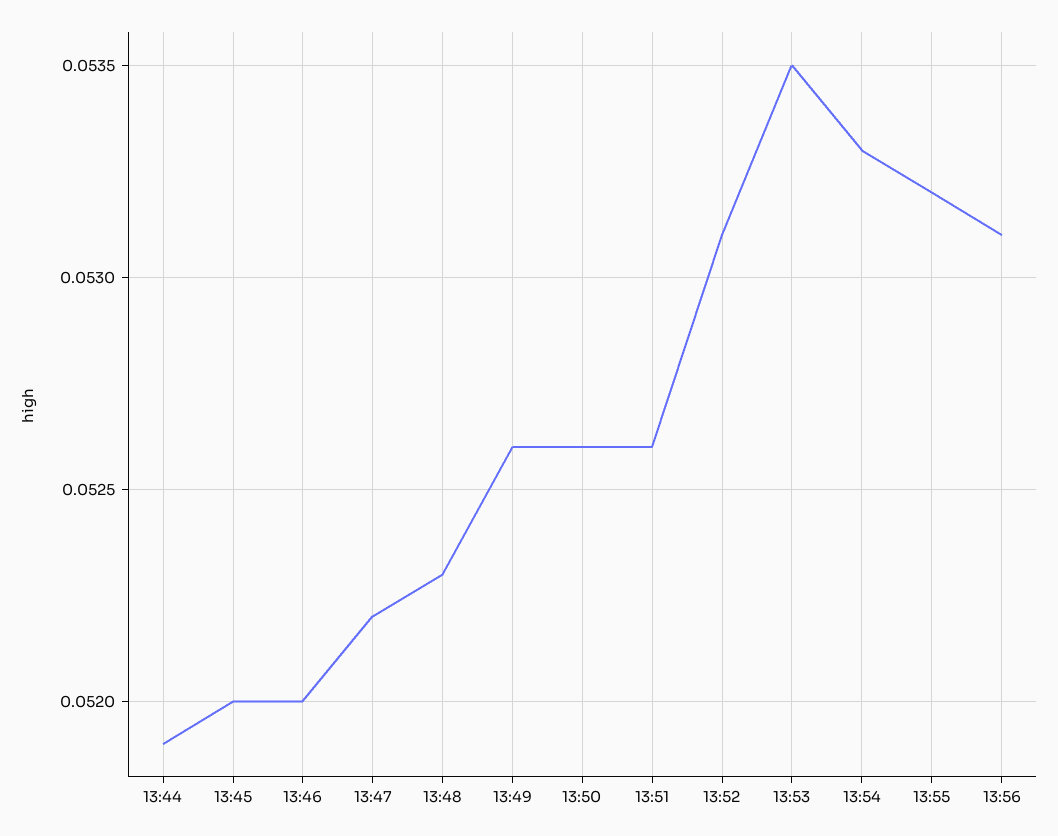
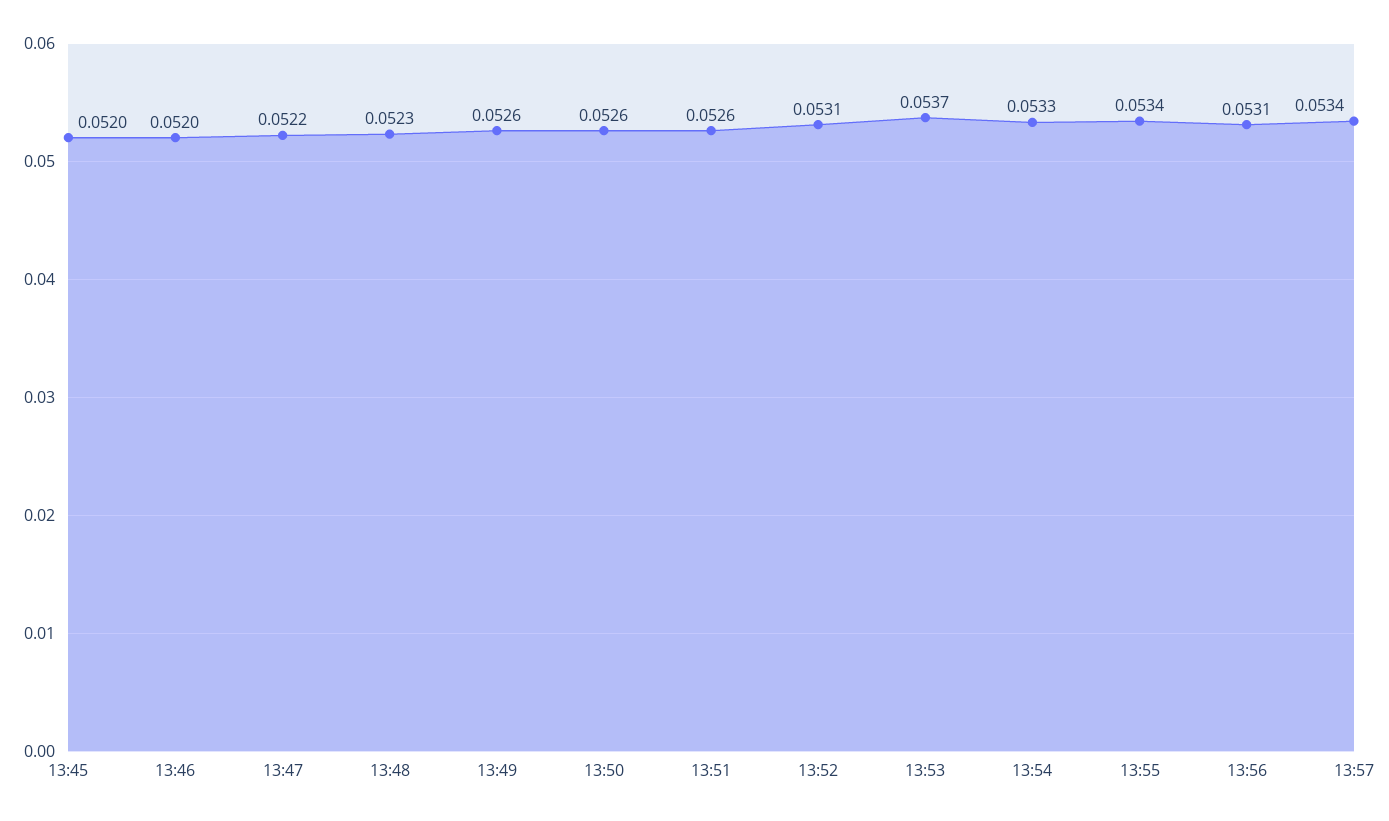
13:44: 0.0519 -> none
13:53: 0.0535 -> 0.0537
13:55: 0.0532 -> 0.0534
13:57: none -> 0.0534

